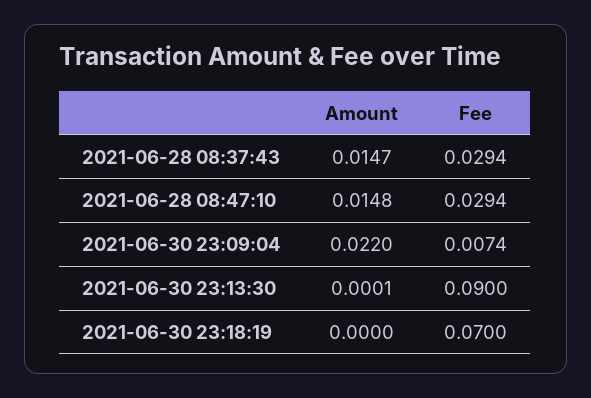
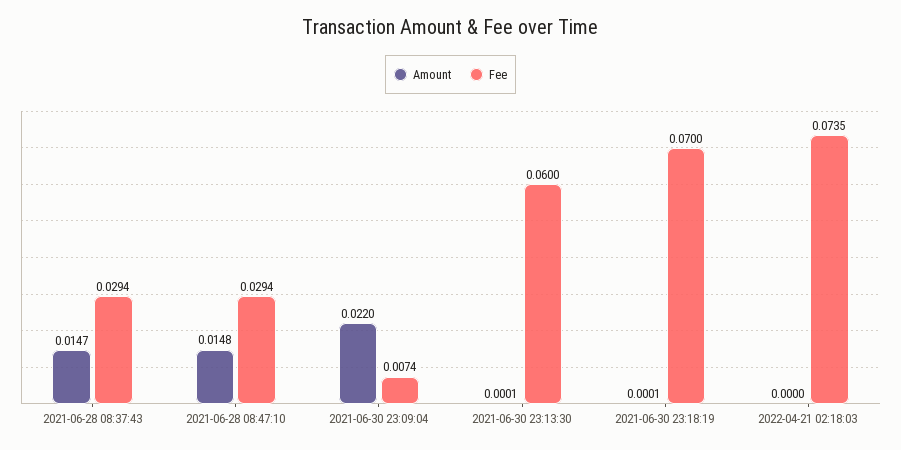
Fee, 2021-06-30 23:13:30: 0.09 -> 0.06
Amount, 2021-06-30 23:18:19: 0 -> 0.0001
Amount, 2022-04-21 02:18:03: none -> 0
Fee, 2022-04-21 02:18:03: none -> 0.0735

